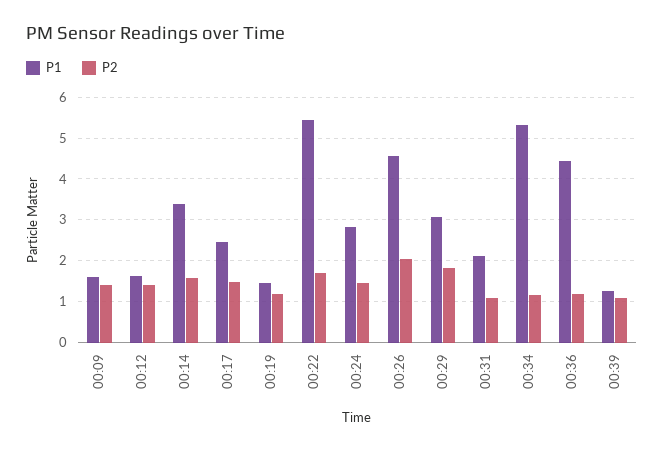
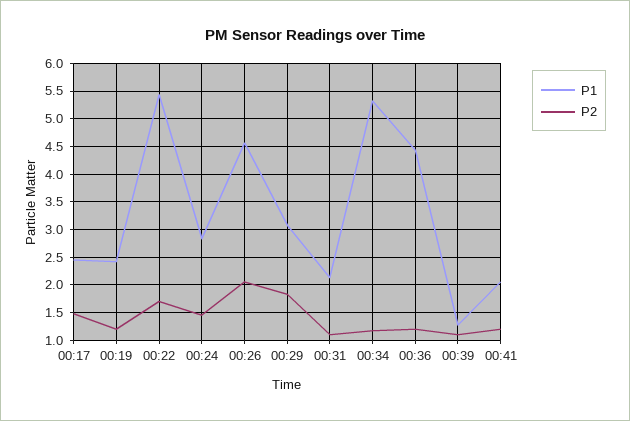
P1, 00:09: 1.6 -> none
P2, 00:09: 1.4 -> none
P1, 00:12: 1.6 -> none
P2, 00:12: 1.4 -> none
P1, 00:14: 3.4 -> none
P2, 00:14: 1.6 -> none
P1, 00:19: 1.4 -> 2.5
P1, 00:41: none -> 2
P2, 00:41: none -> 1.25

